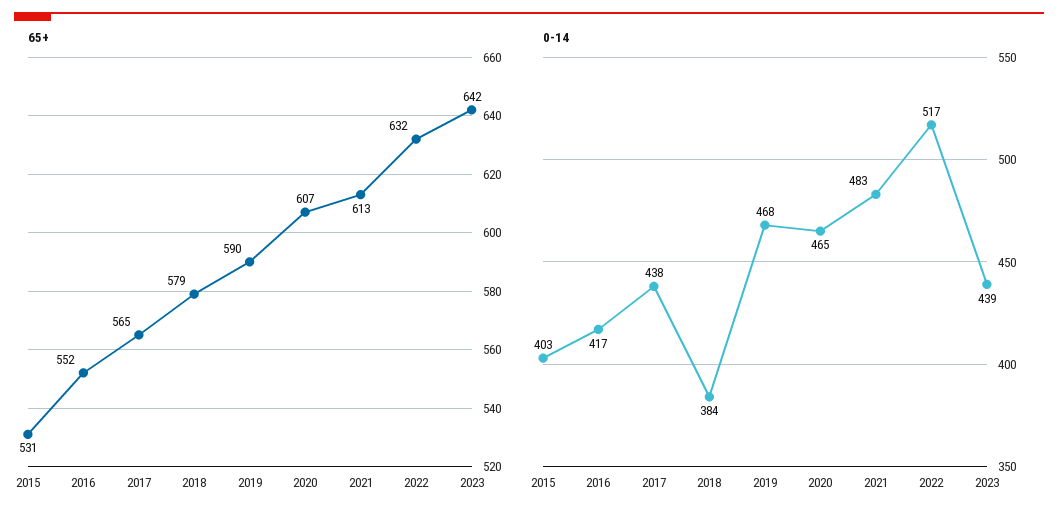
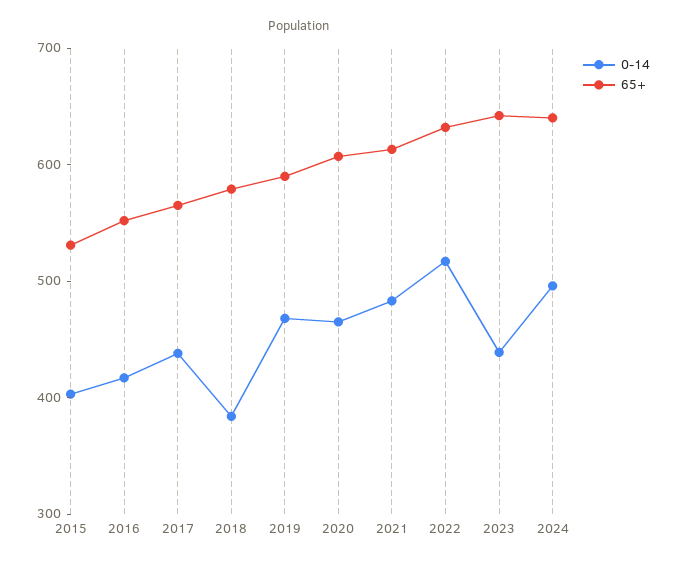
0-14, 2024: none -> 500
65+, 2024: none -> 640

